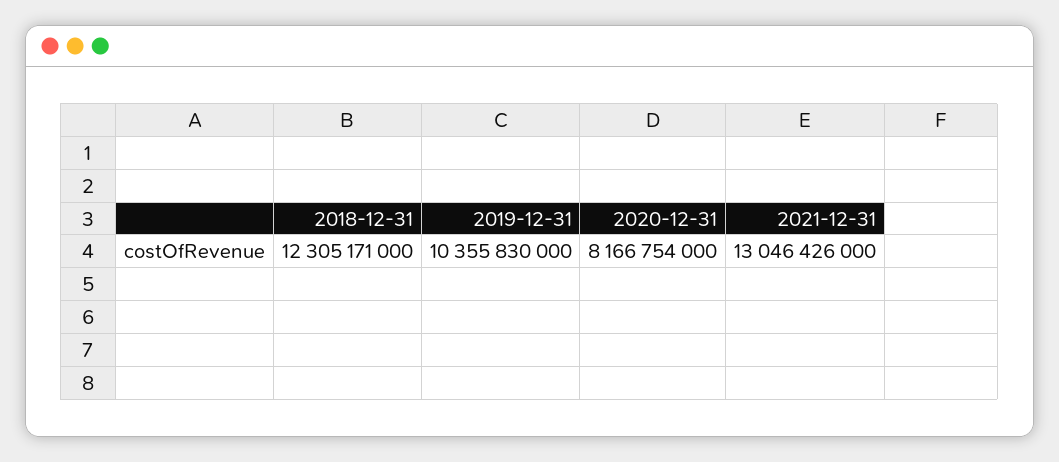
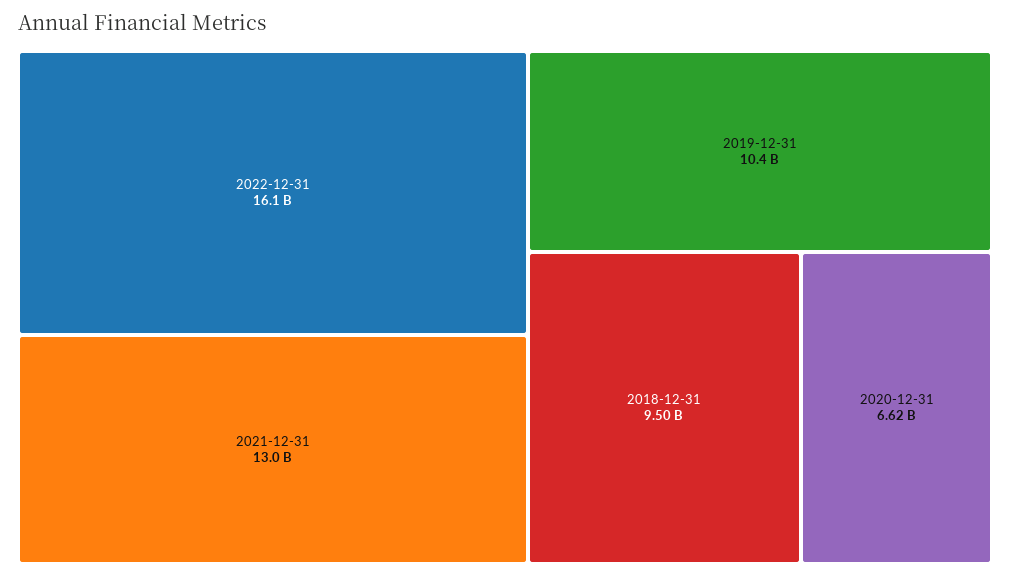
2018-12-31: 12305171000 -> 9500000000
2020-12-31: 8166754000 -> 6620000000
2022-12-31: none -> 16100000000

